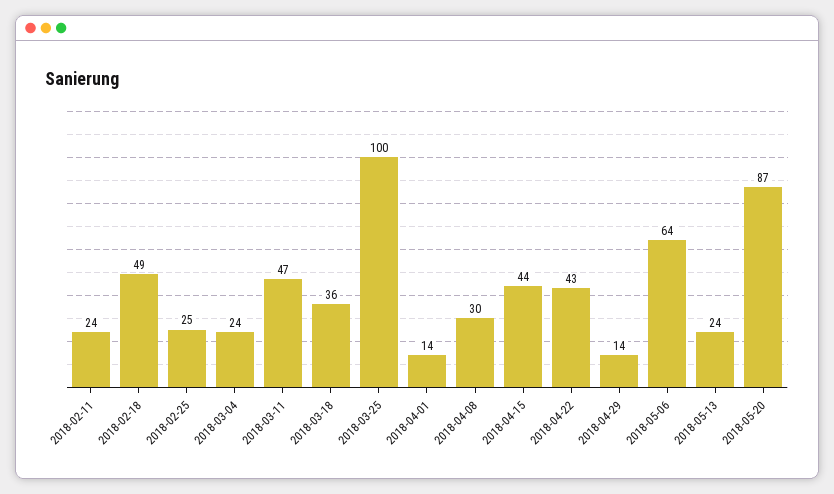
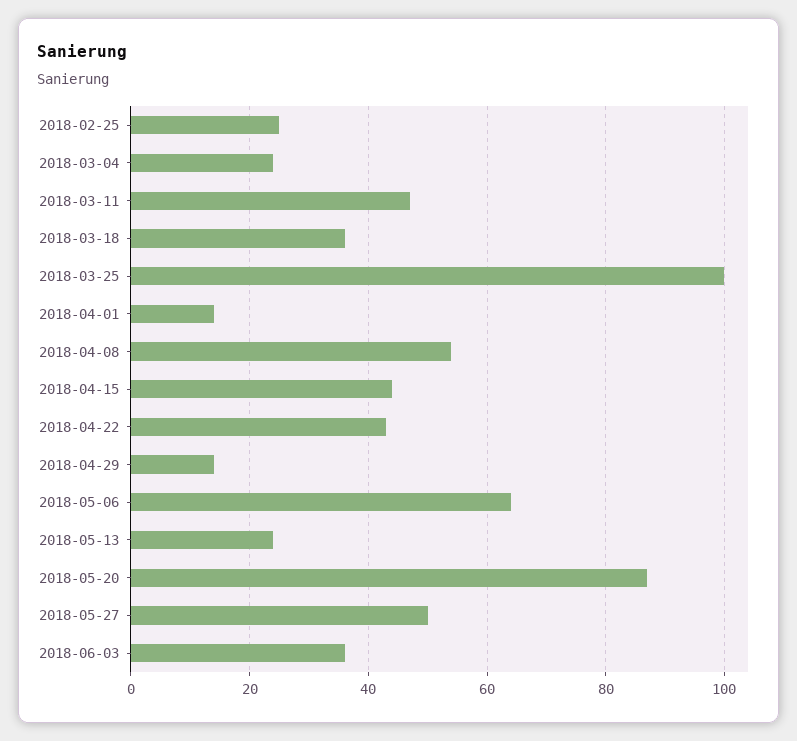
2018-02-11: 24 -> none
2018-02-18: 49 -> none
2018-04-08: 30 -> 55
2018-05-27: none -> 50
2018-06-03: none -> 35

